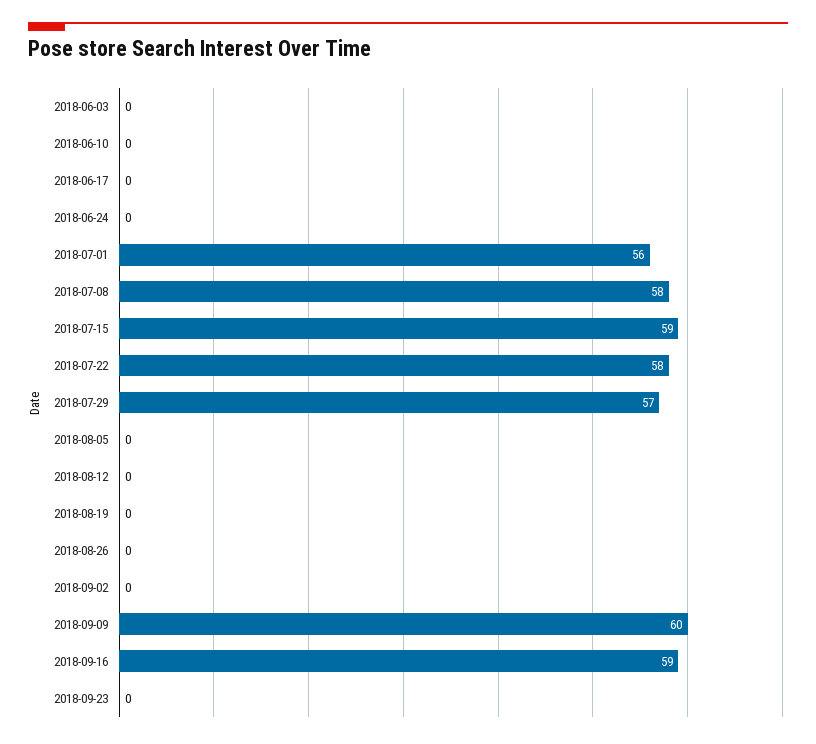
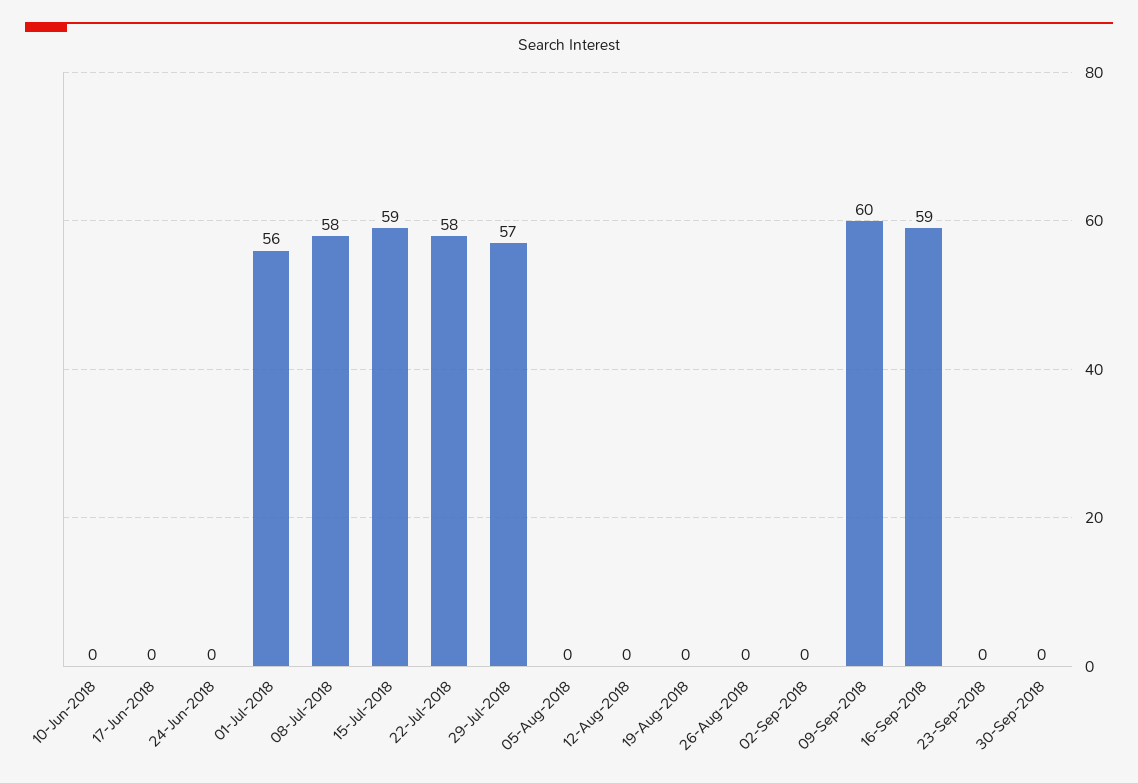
2018-06-03: 0 -> none
30-Sep-2018: none -> 0

